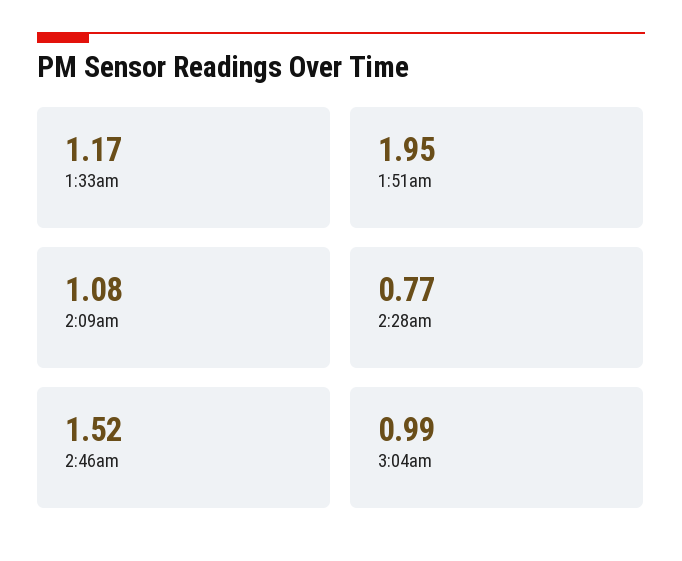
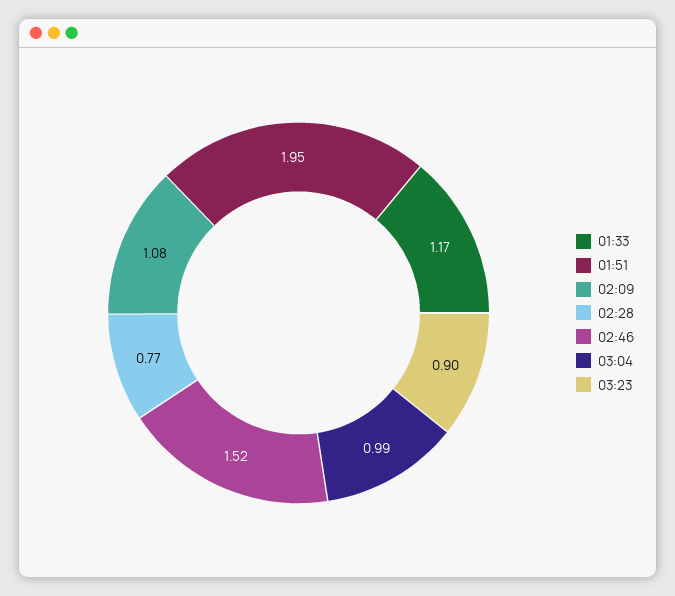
03:23: none -> 0.9

